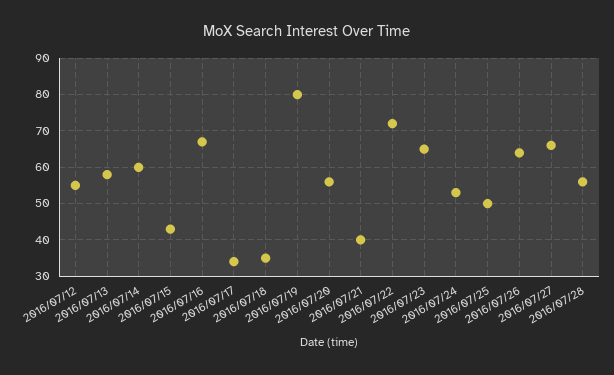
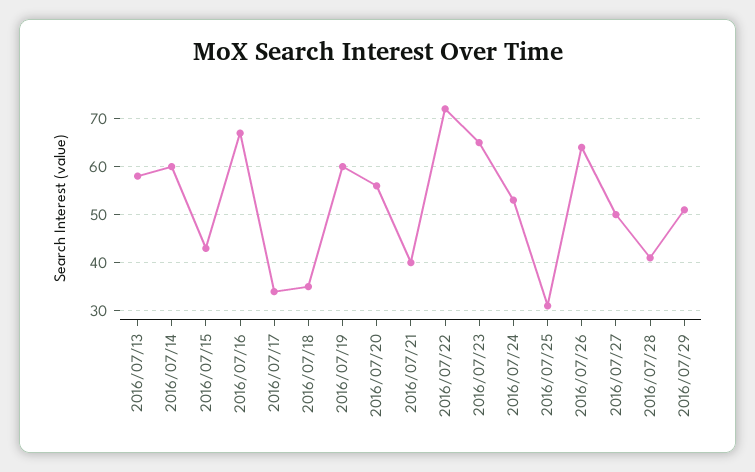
2016/07/12: 55 -> none
2016/07/19: 80 -> 60
2016/07/25: 50 -> 30
2016/07/27: 65 -> 50
2016/07/28: 55 -> 40
2016/07/29: none -> 50

